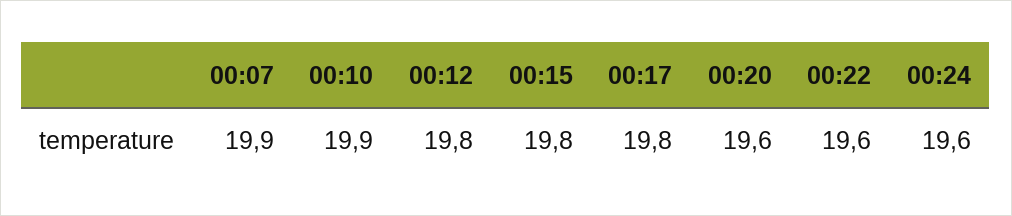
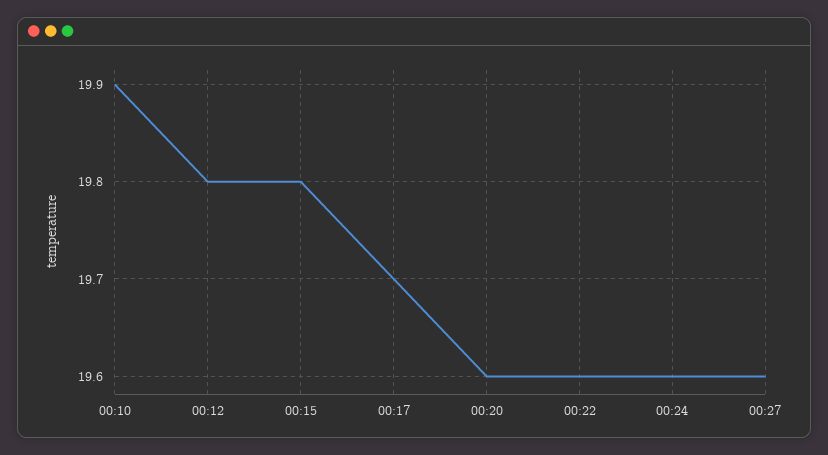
00:07: 19.9 -> none
00:17: 19.8 -> 19.7
00:27: none -> 19.6

